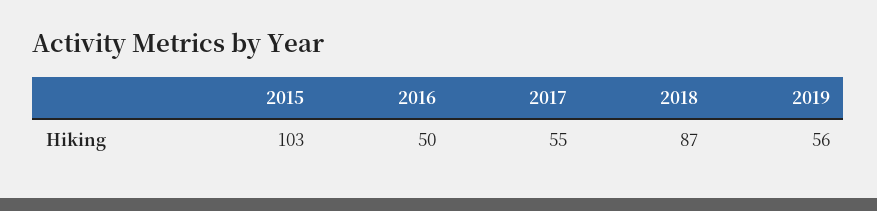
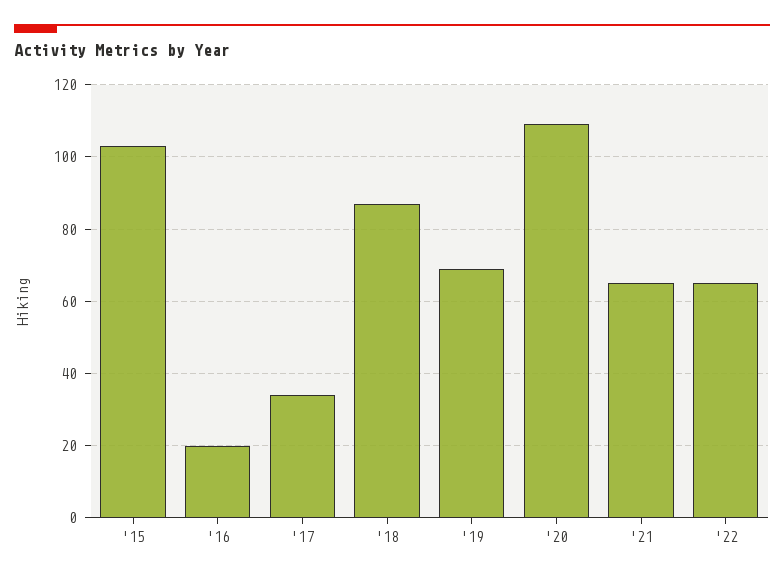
2016: 50 -> 20
2017: 55 -> 35
2019: 56 -> 70
'20: none -> 110
'21: none -> 65
'22: none -> 65

